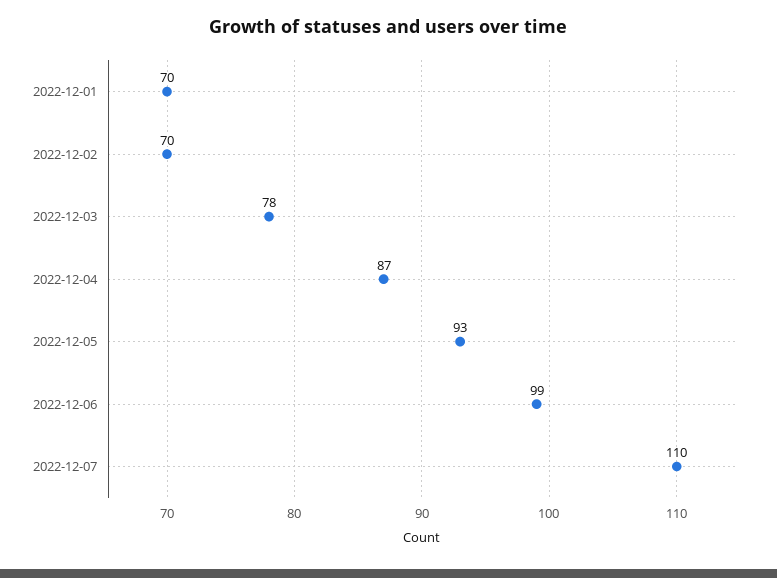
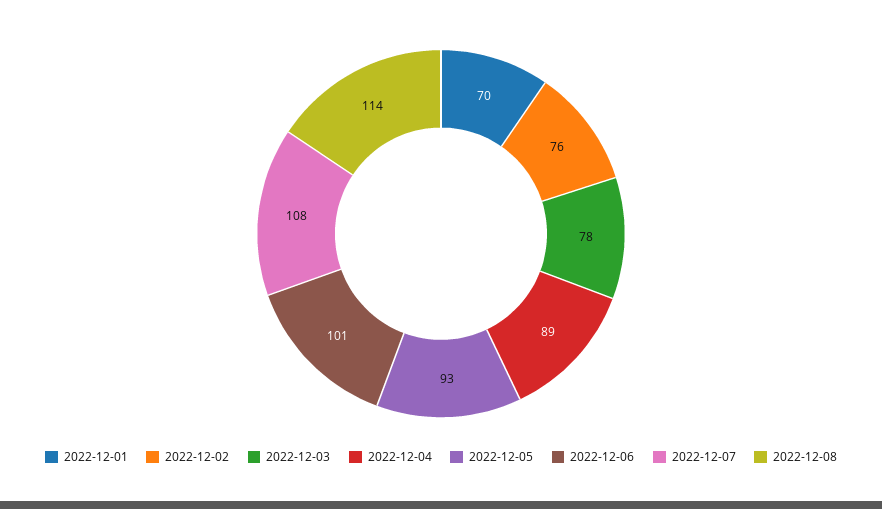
2022-12-02: 70 -> 76
2022-12-04: 87 -> 89
2022-12-06: 99 -> 101
2022-12-07: 110 -> 108
2022-12-08: none -> 114

